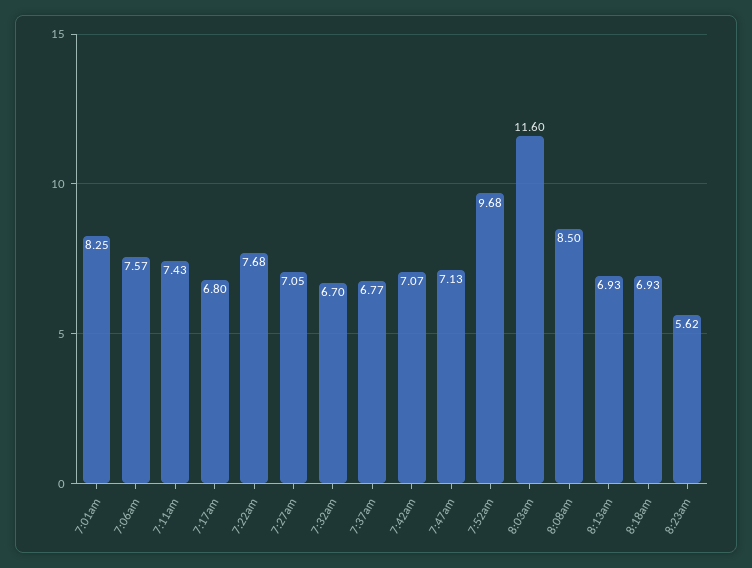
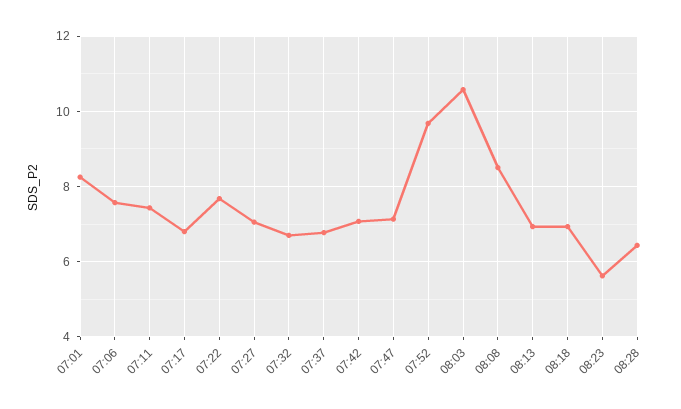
8:03am: 11.6 -> 10.6
08:28: none -> 6.4

